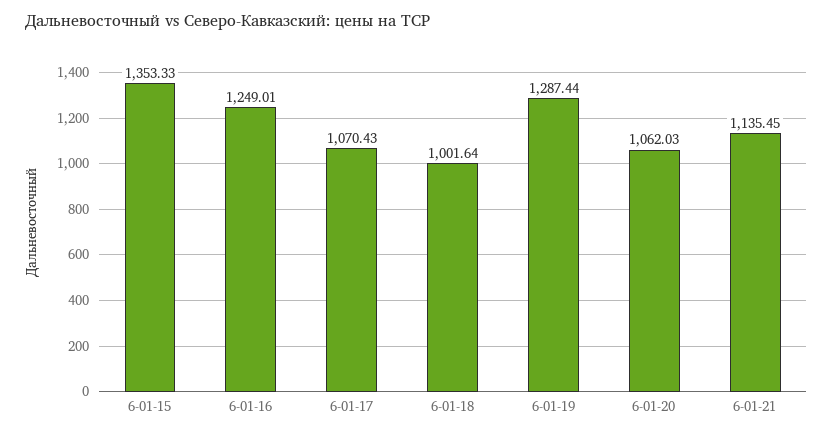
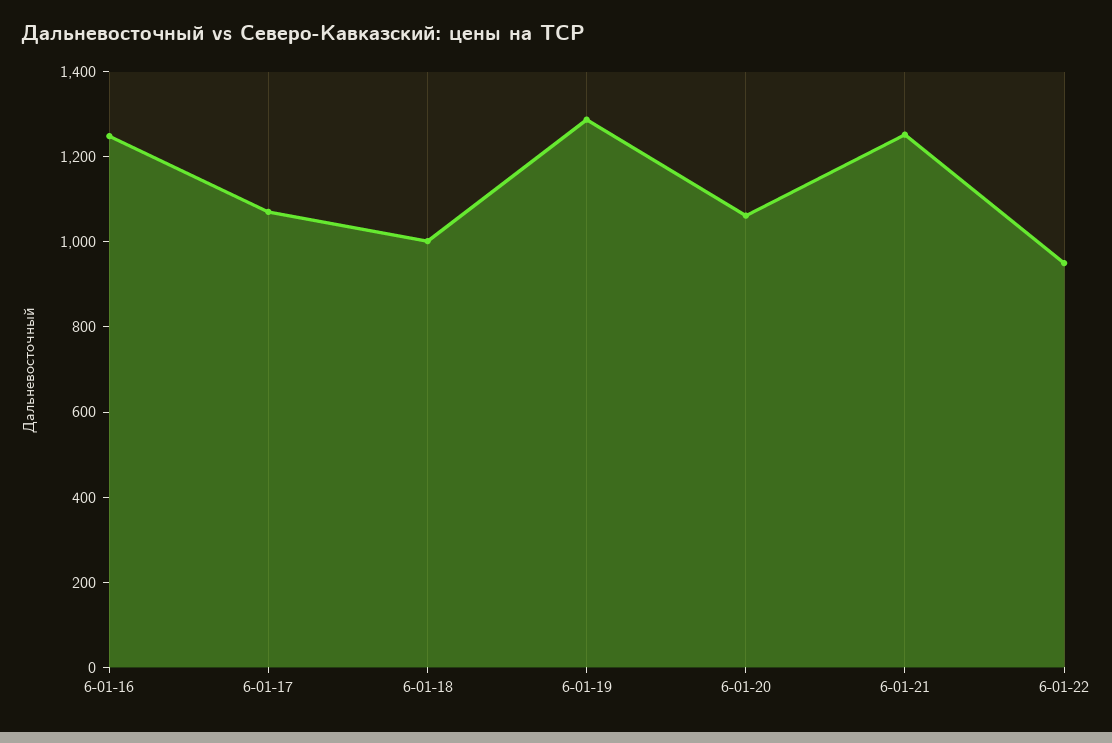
6-01-15: 1353.33 -> none
6-01-21: 1135.45 -> 1250
6-01-22: none -> 950

